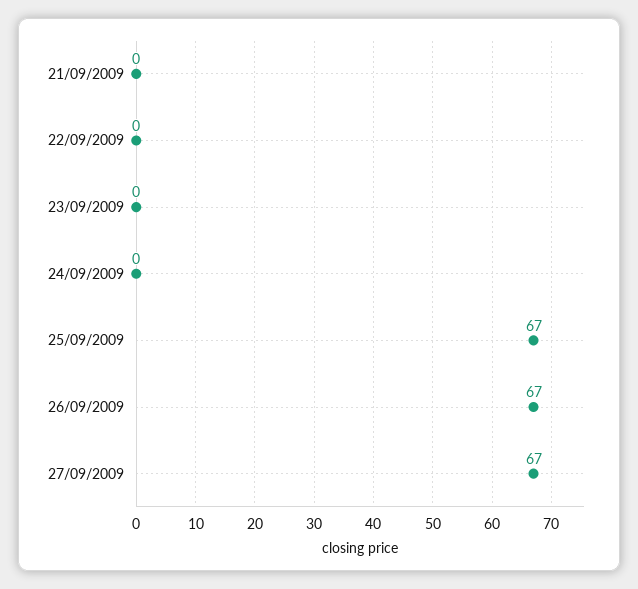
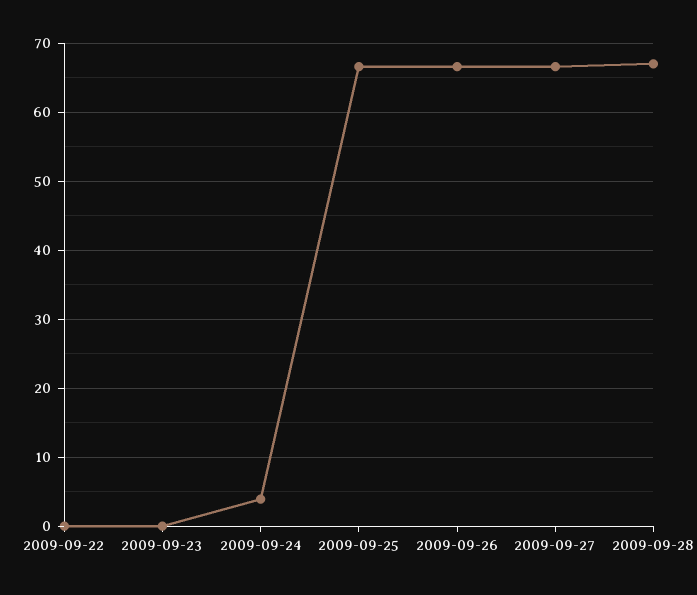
21/09/2009: 0 -> none
24/09/2009: 0 -> 4
2009-09-28: none -> 67

